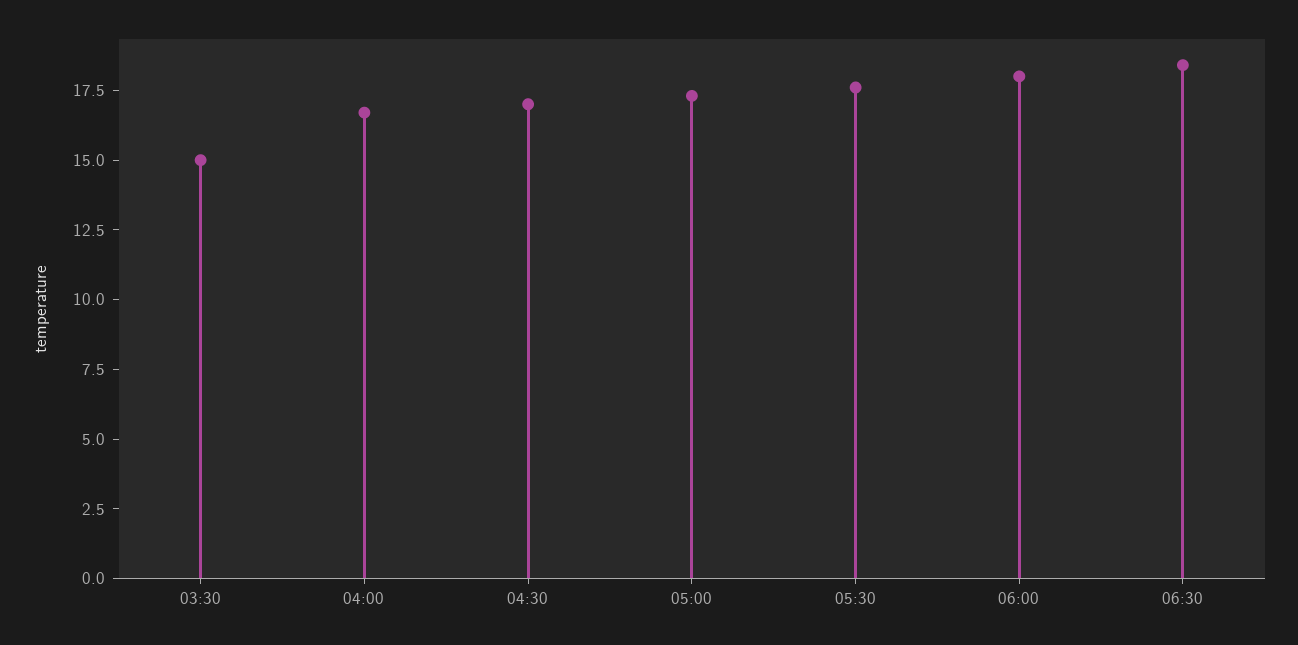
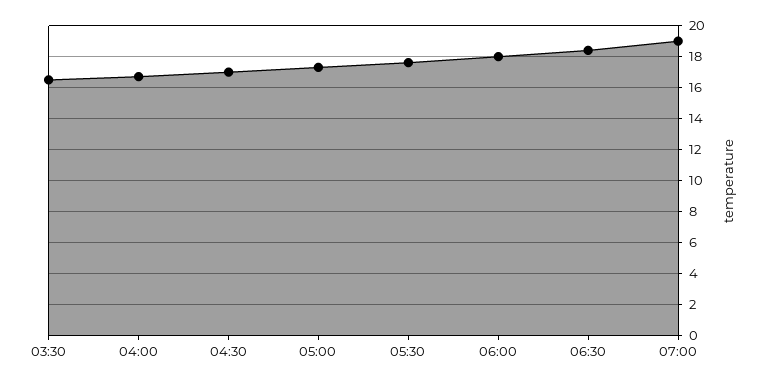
03:30: 15 -> 16.5
07:00: none -> 19

